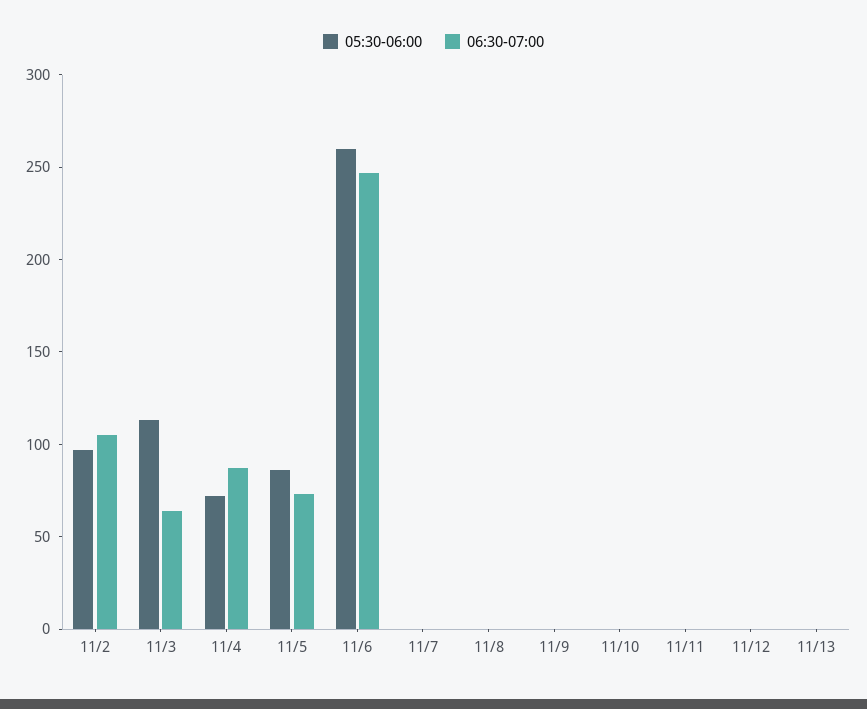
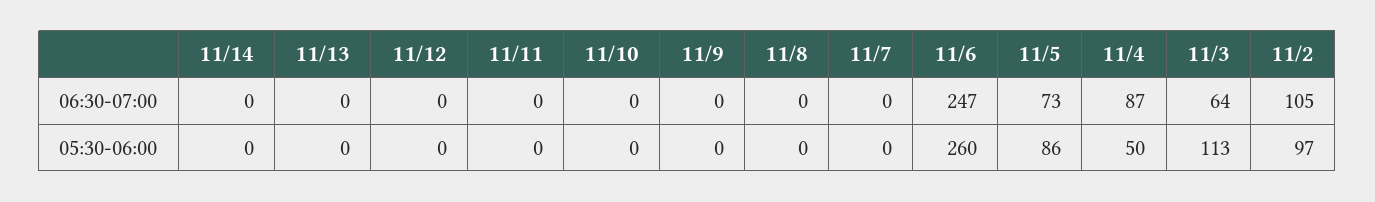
05:30-06:00, 11/4: 70 -> 50
06:30-07:00, 11/14: none -> 0
05:30-06:00, 11/14: none -> 0

